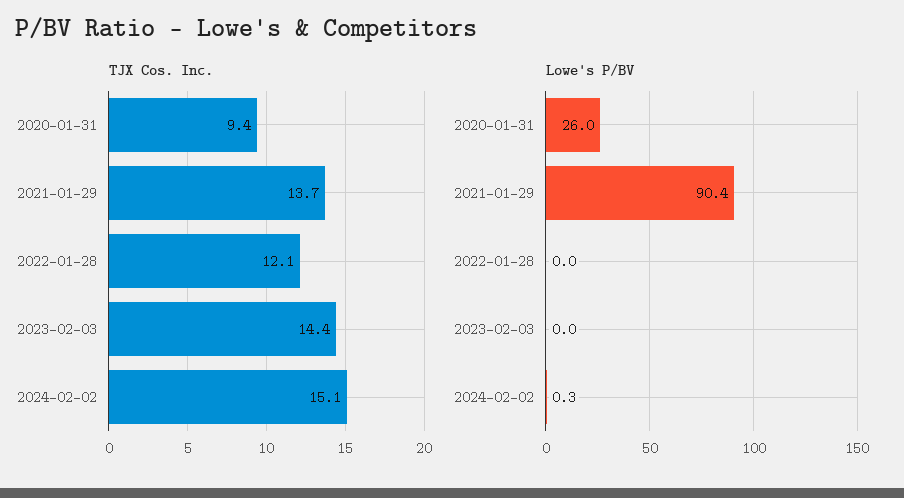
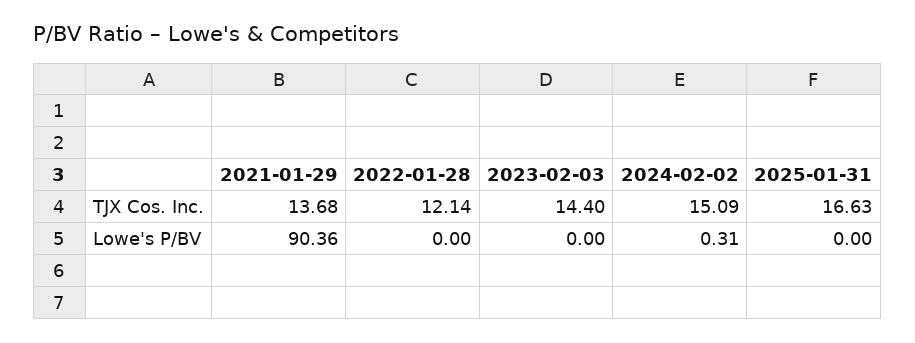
TJX Cos. Inc., 2020-01-31: 9.4 -> none
Lowe's P/BV, 2020-01-31: 26 -> none
TJX Cos. Inc., 2025-01-31: none -> 16.63
Lowe's P/BV, 2025-01-31: none -> 0

